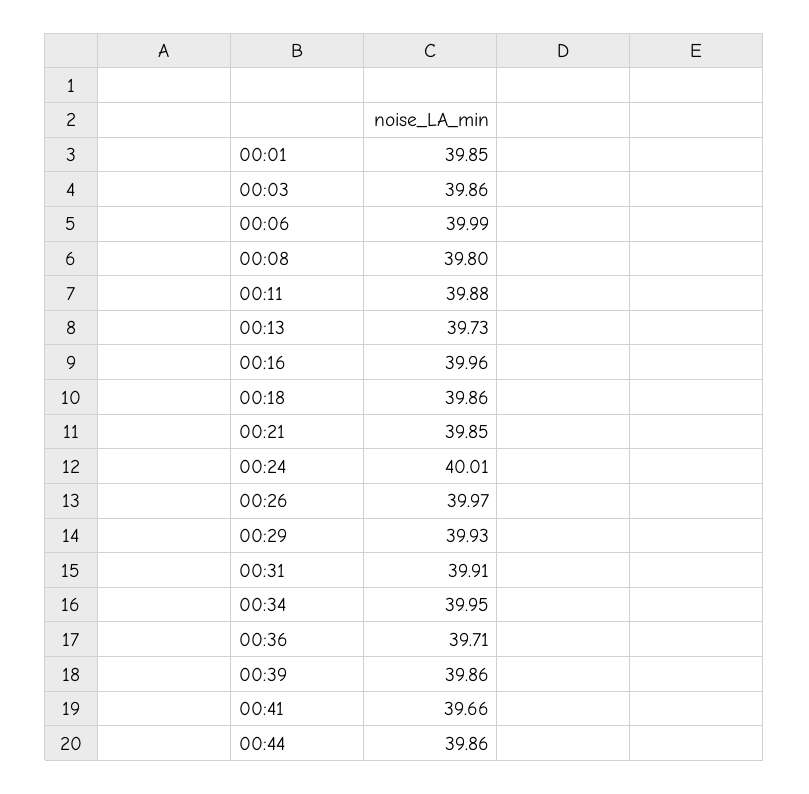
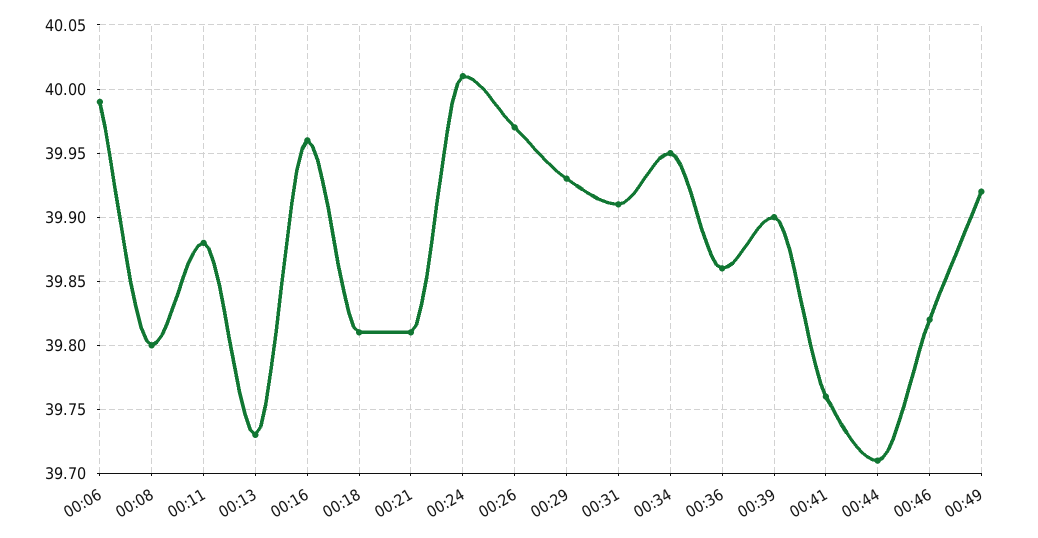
00:01: 39.85 -> none
00:03: 39.86 -> none
00:18: 39.86 -> 39.81
00:21: 39.85 -> 39.81
00:36: 39.71 -> 39.86
00:39: 39.86 -> 39.9
00:41: 39.66 -> 39.76
00:44: 39.86 -> 39.71
00:46: none -> 39.82
00:49: none -> 39.92

